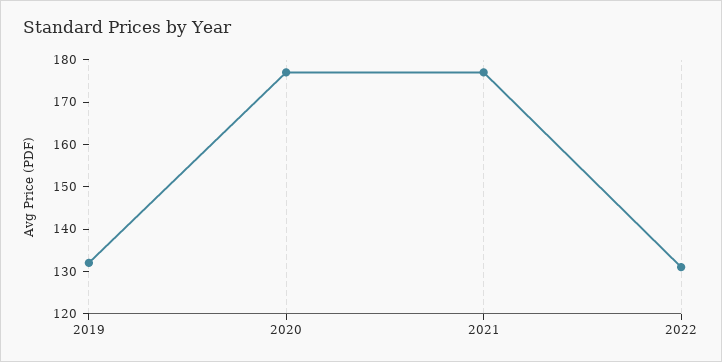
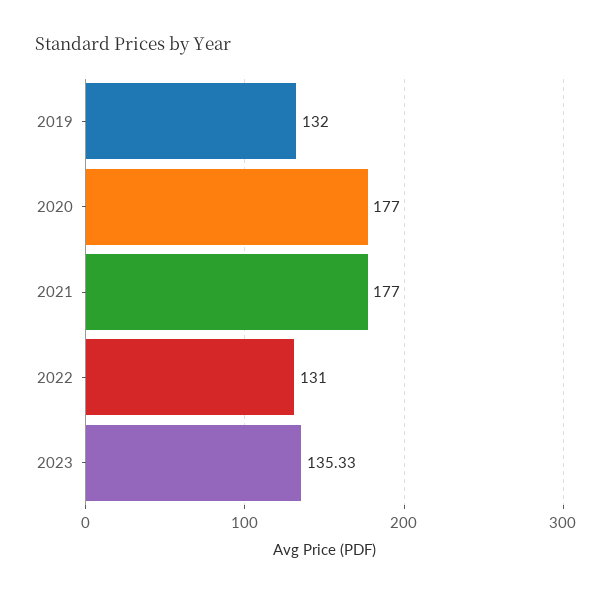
2023: none -> 135.33

